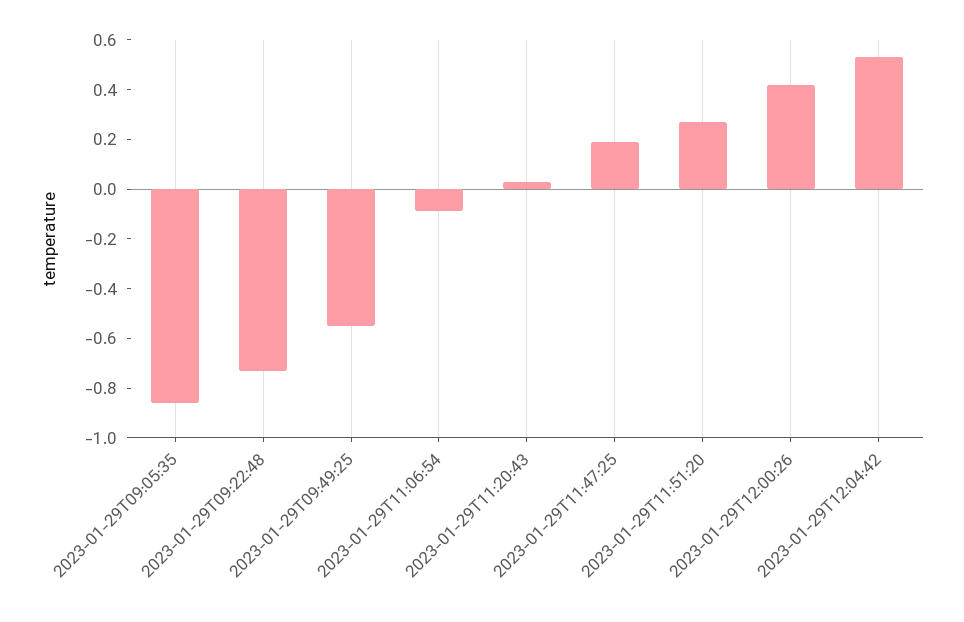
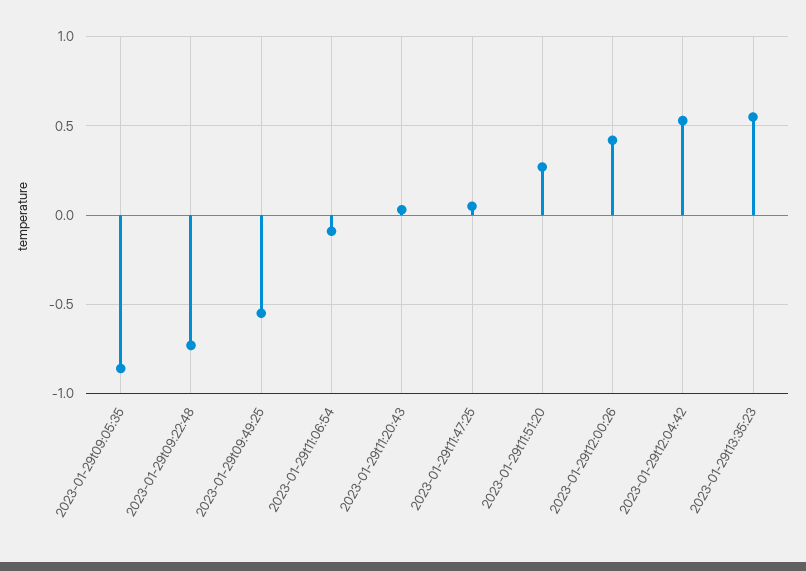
2023-01-29T11:47:25: 0.2 -> 0.05
2023-01-29t13:35:23: none -> 0.55

